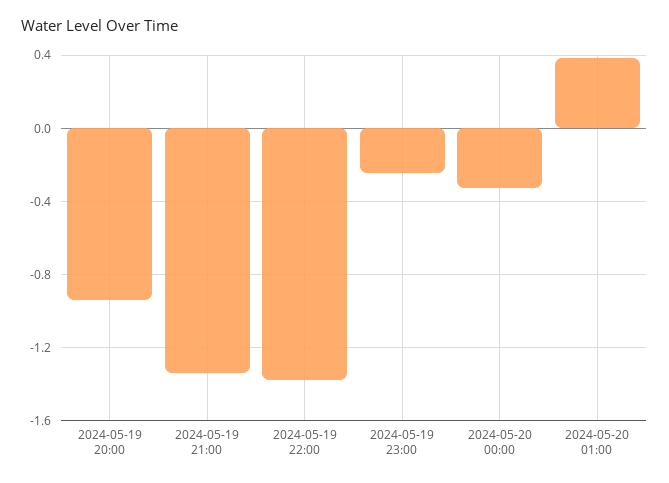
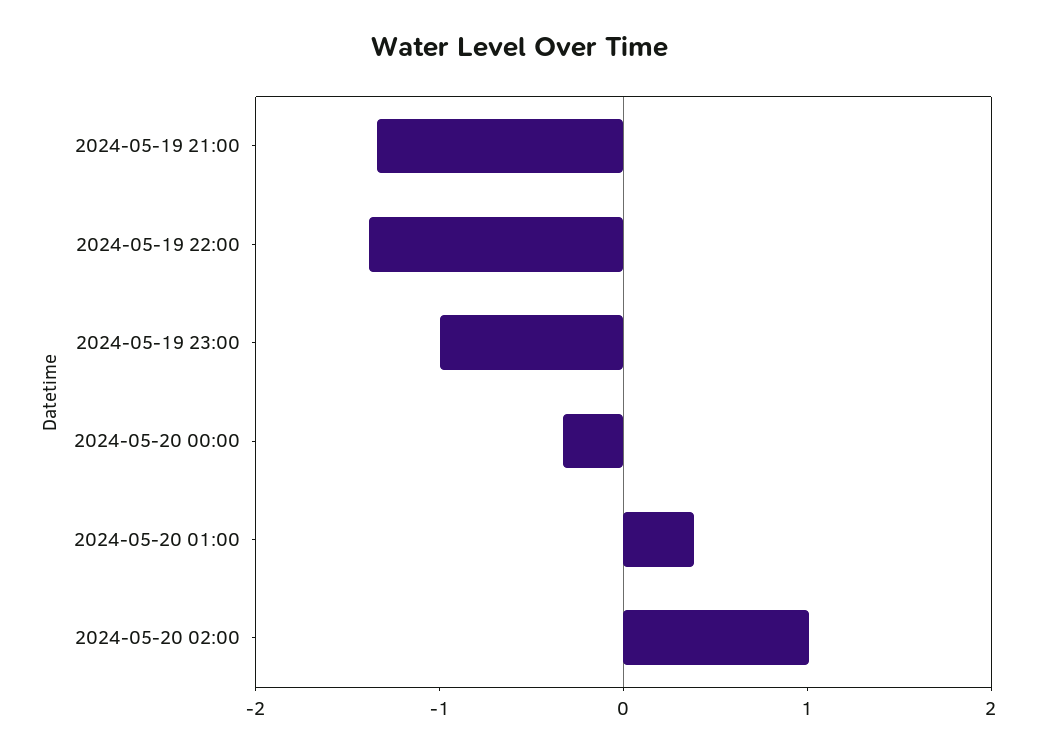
2024-05-19 20:00: -0.95 -> none
2024-05-19 23:00: -0.25 -> -1
2024-05-20 02:00: none -> 1

